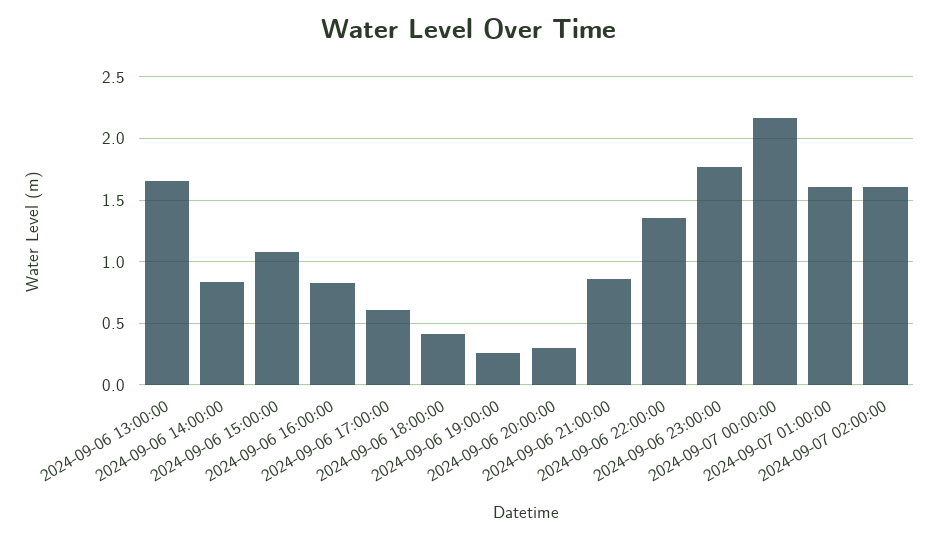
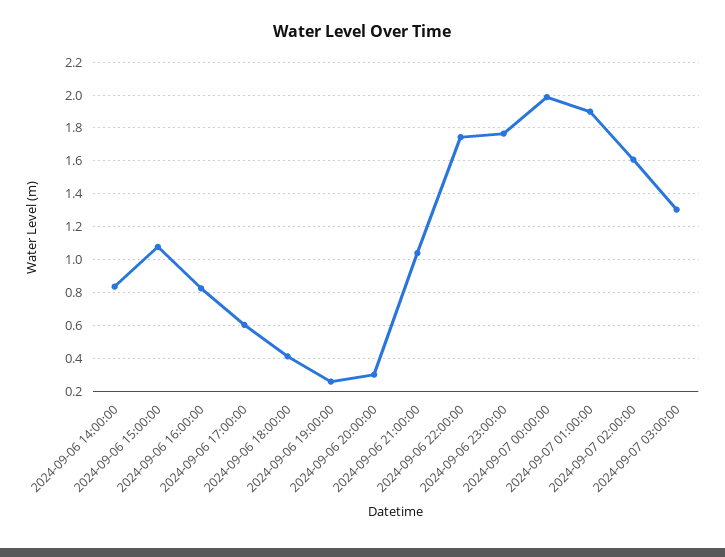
2024-09-06 13:00:00: 1.65 -> none
2024-09-06 21:00:00: 0.85 -> 1.05
2024-09-06 22:00:00: 1.35 -> 1.75
2024-09-07 00:00:00: 2.15 -> 2
2024-09-07 01:00:00: 1.6 -> 1.9
2024-09-07 03:00:00: none -> 1.3

